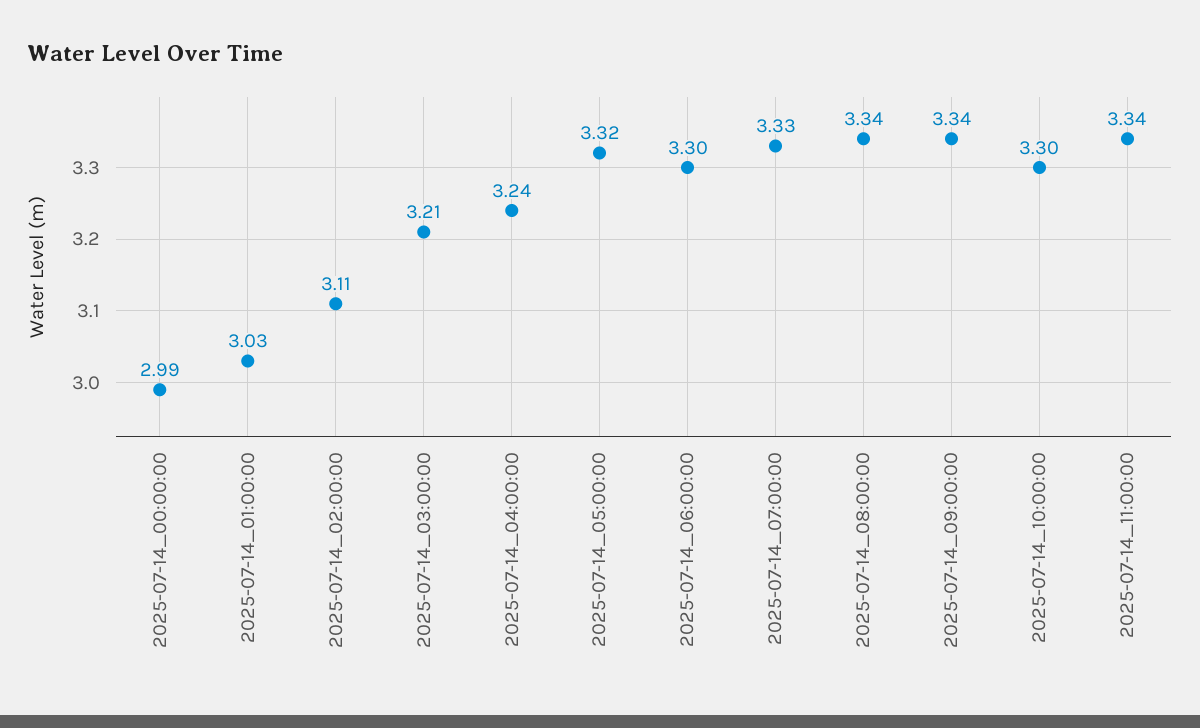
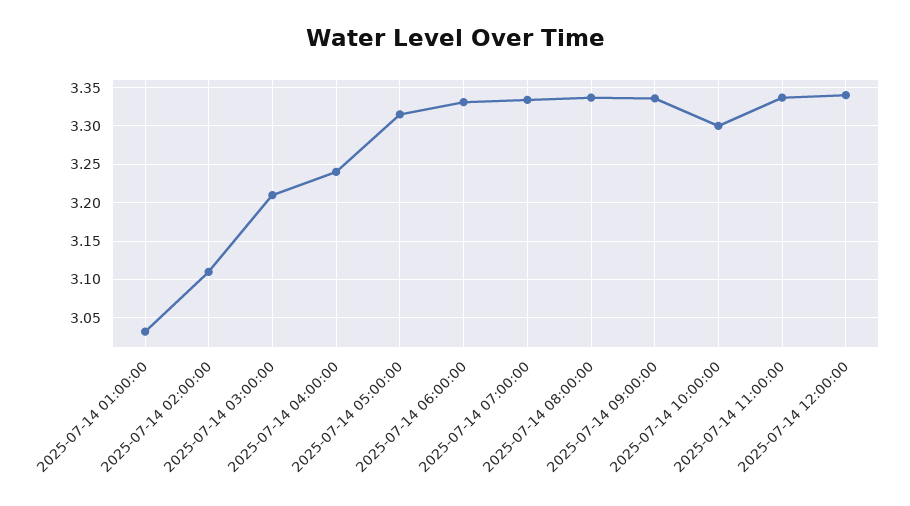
2025-07-14_00:00:00: 2.99 -> none
2025-07-14_06:00:00: 3.3 -> 3.33
2025-07-14 12:00:00: none -> 3.34

